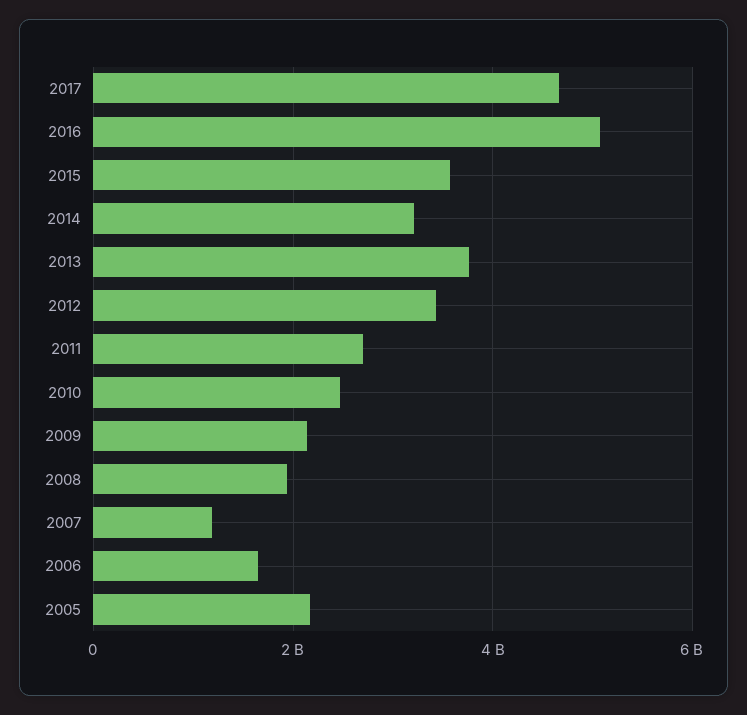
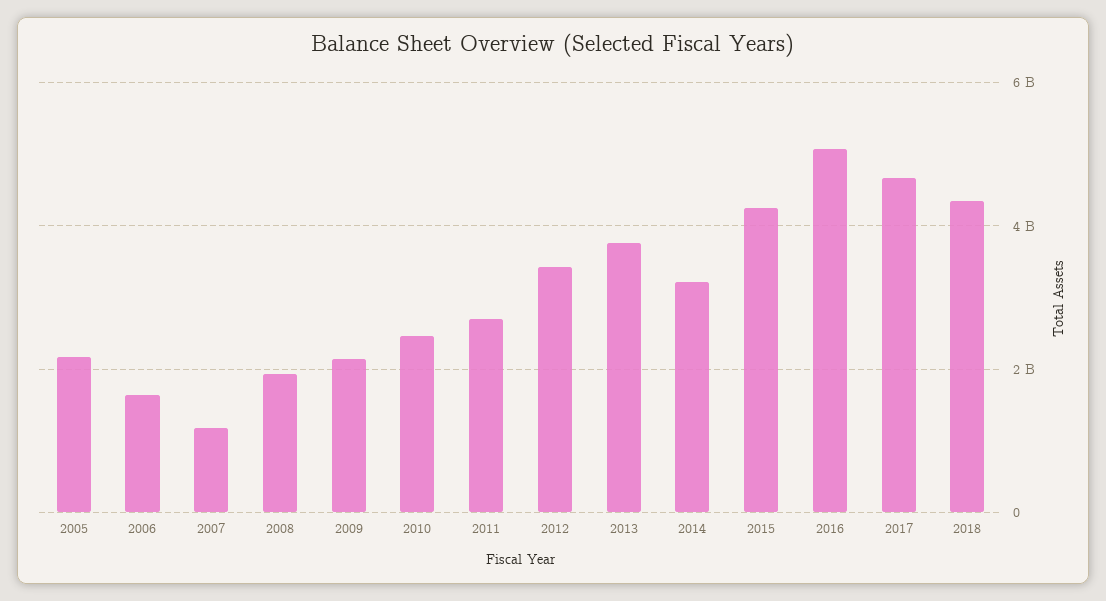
2015: 3600000000 -> 4200000000
2018: none -> 4400000000

